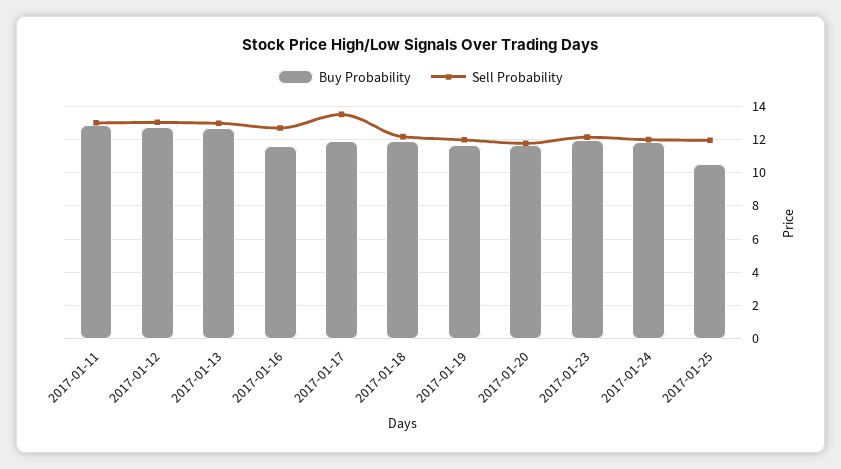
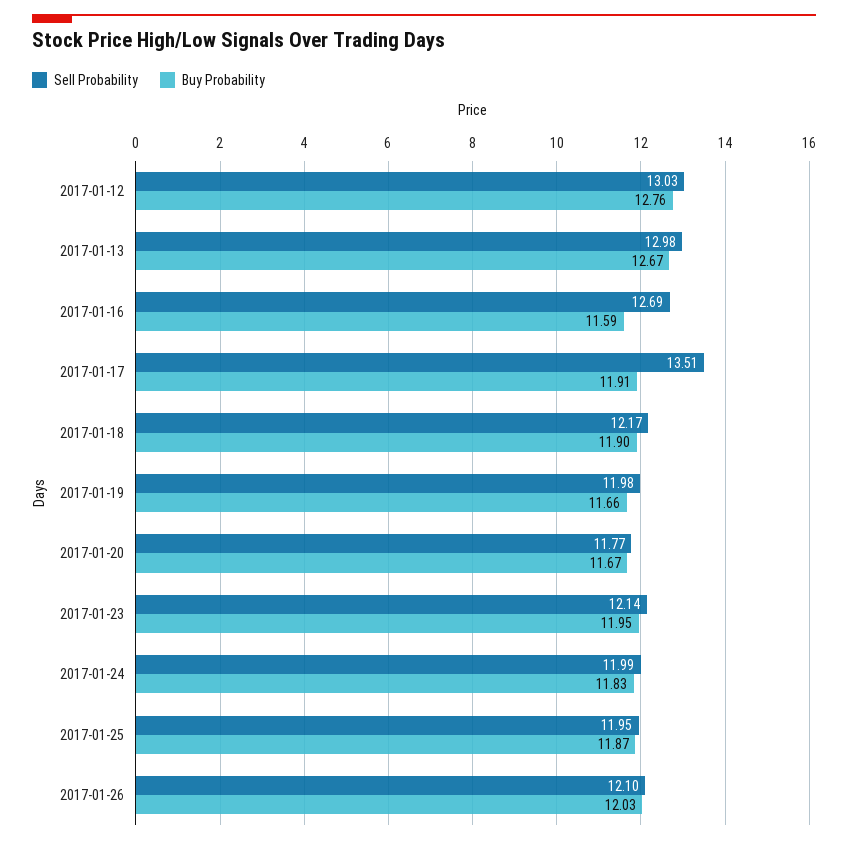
Buy Probability, 2017-01-11: 13 -> none
Sell Probability, 2017-01-11: 13 -> none
Buy Probability, 2017-01-25: 10.5 -> 11.87
Sell Probability, 2017-01-26: none -> 12.1
Buy Probability, 2017-01-26: none -> 12.03

